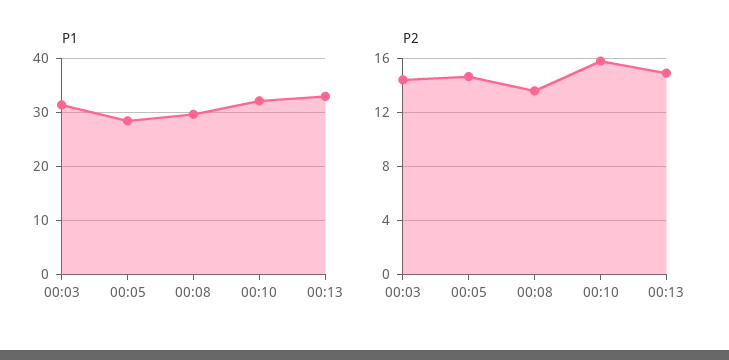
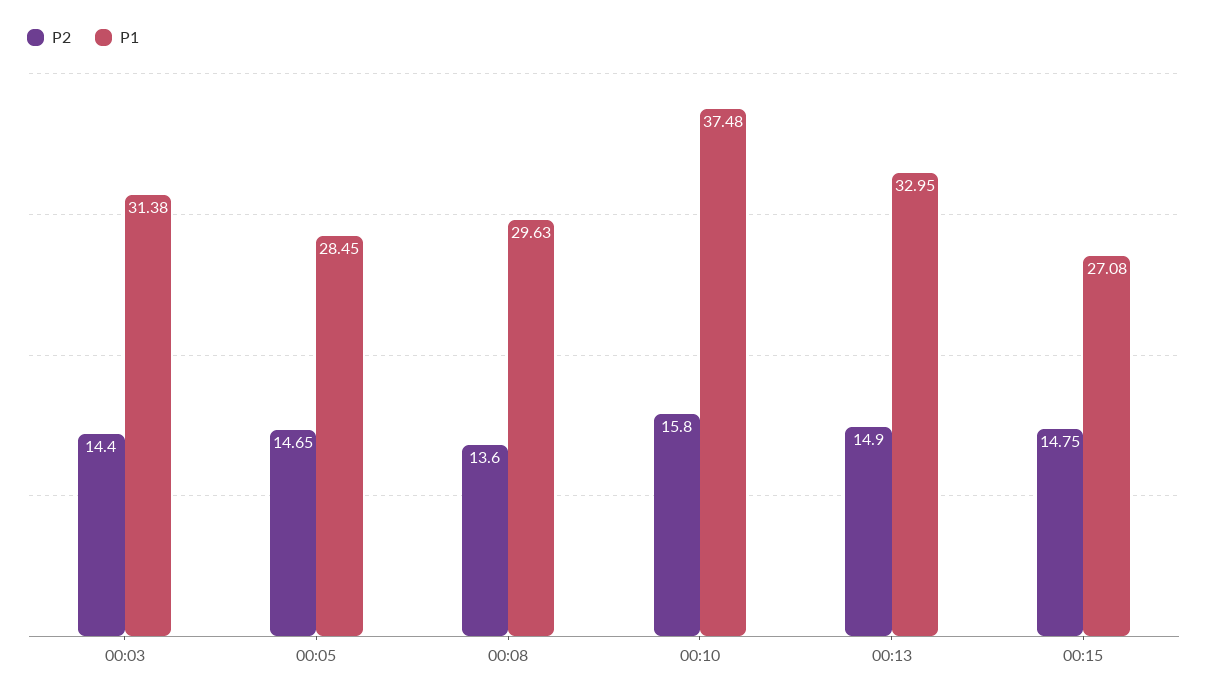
P1, 00:10: 32 -> 37.48
P2, 00:15: none -> 14.75
P1, 00:15: none -> 27.08

